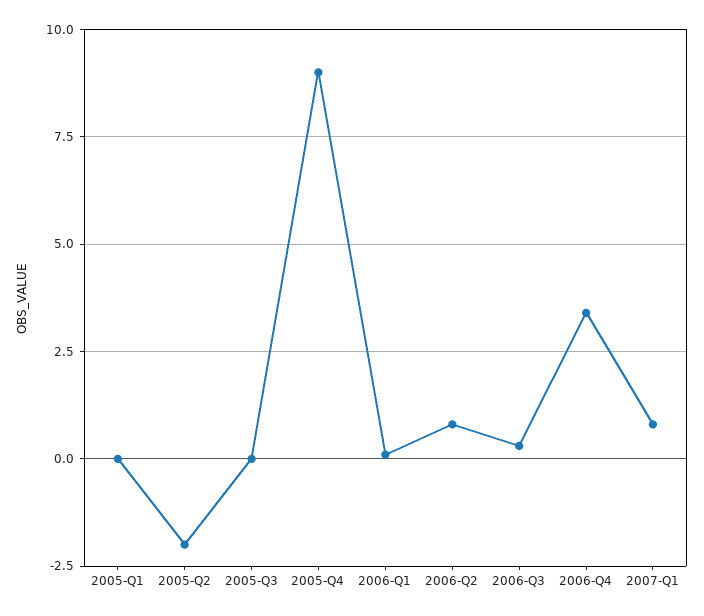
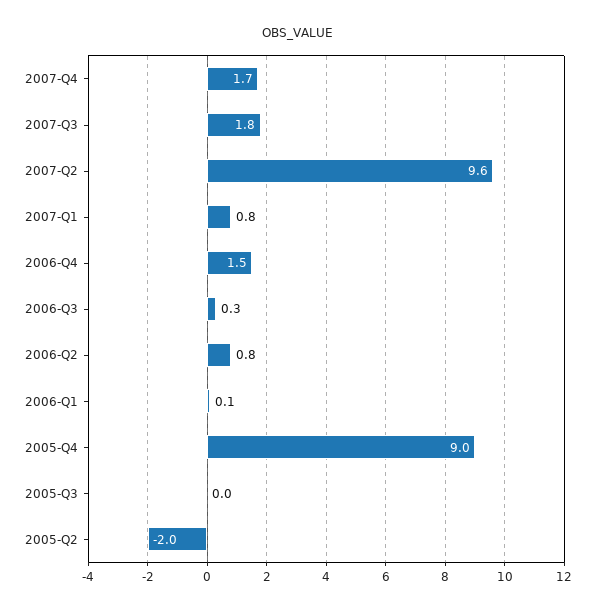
2005-Q1: 0 -> none
2006-Q4: 3.5 -> 1.5
2007-Q4: none -> 1.7
2007-Q3: none -> 1.8
2007-Q2: none -> 9.6

